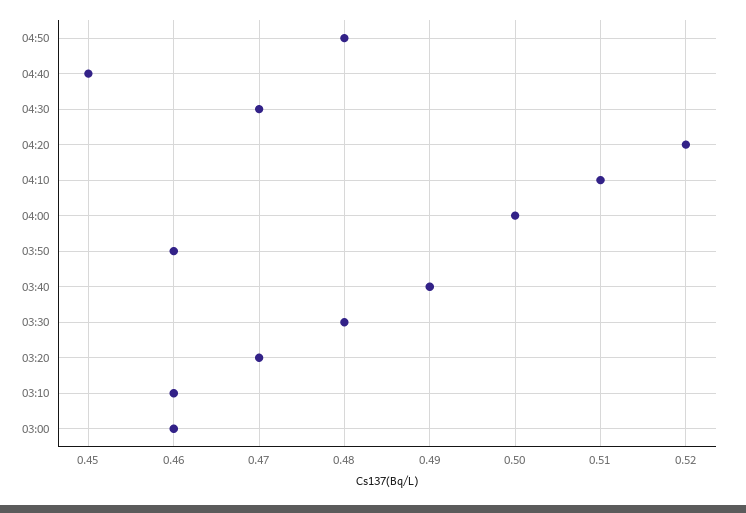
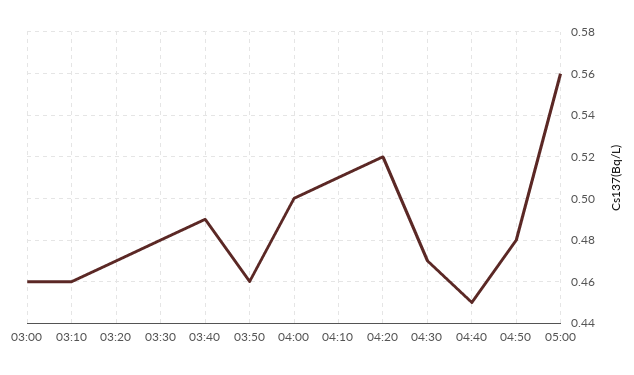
05:00: none -> 0.56

